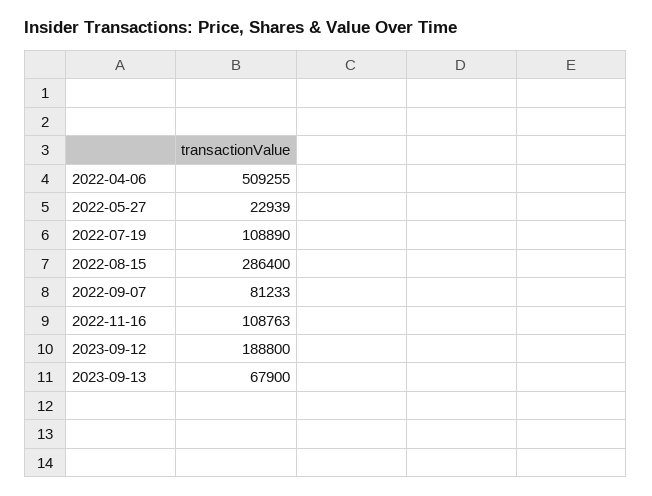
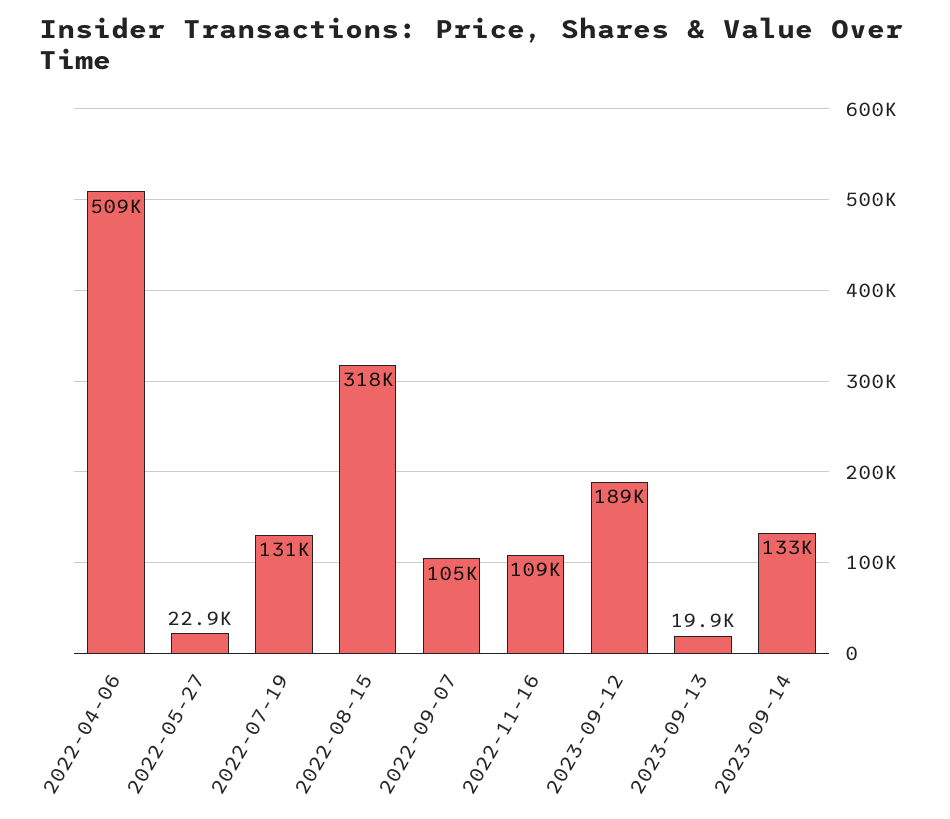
2022-07-19: 108890 -> 131000
2022-08-15: 286400 -> 318000
2022-09-07: 81233 -> 105000
2023-09-13: 67900 -> 19900
2023-09-14: none -> 133000

